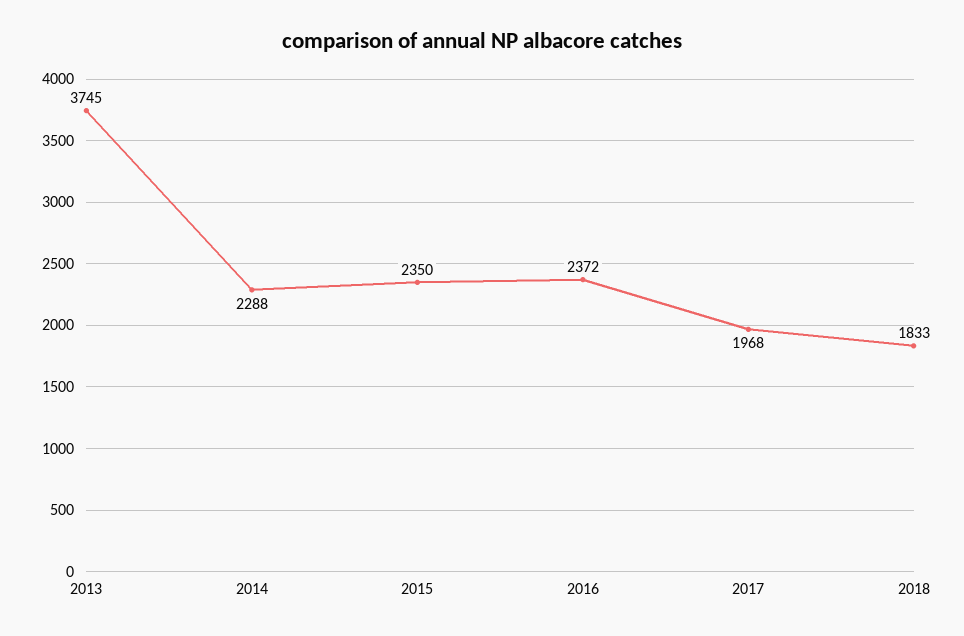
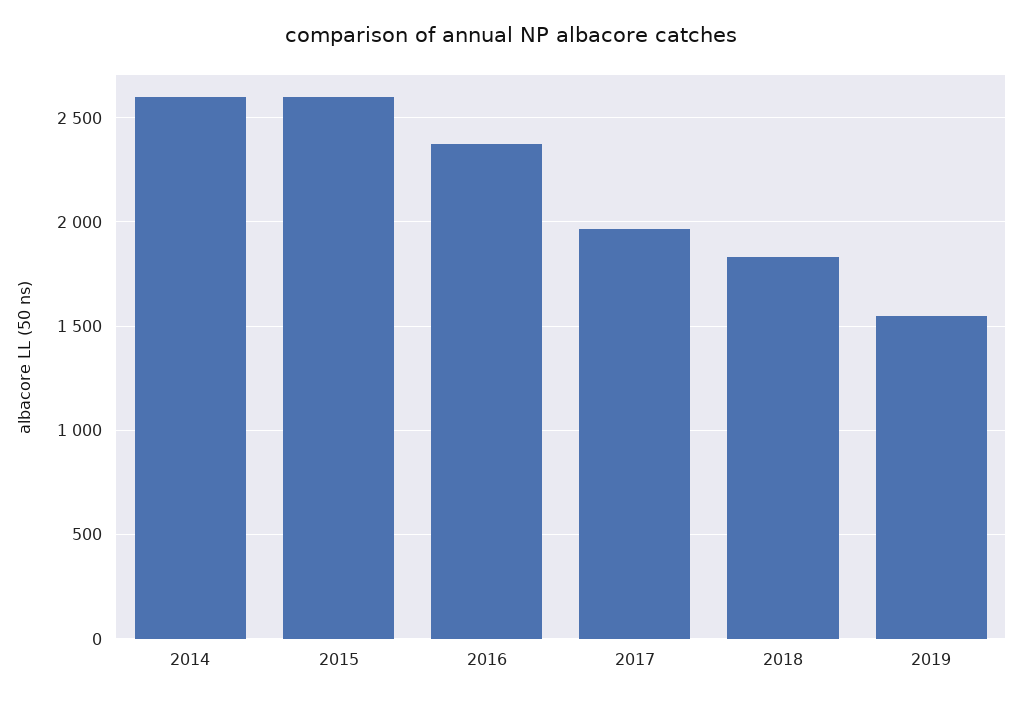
2013: 3745 -> none
2014: 2288 -> 2600
2015: 2350 -> 2600
2019: none -> 1550

